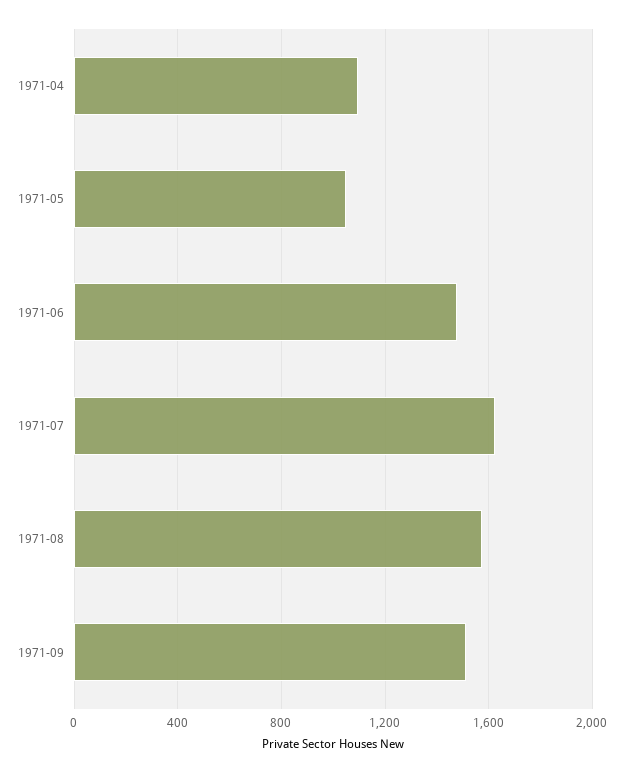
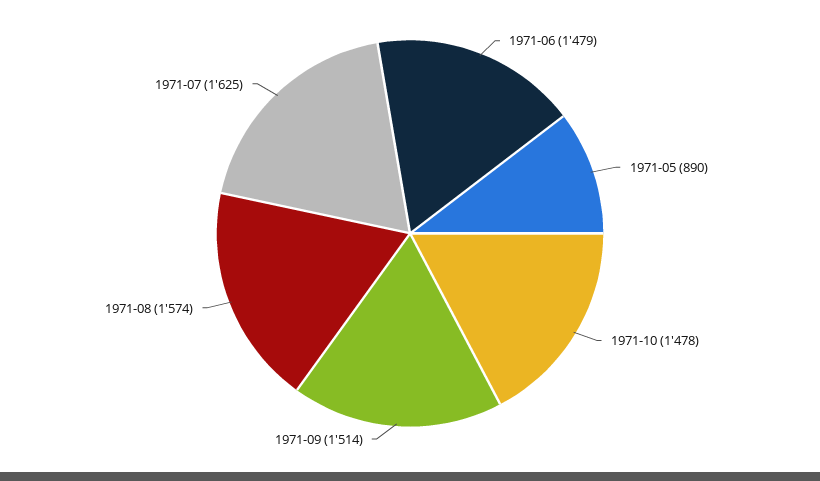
1971-04: 1100 -> none
1971-05: 1050 -> 890
1971-10: none -> 1478

